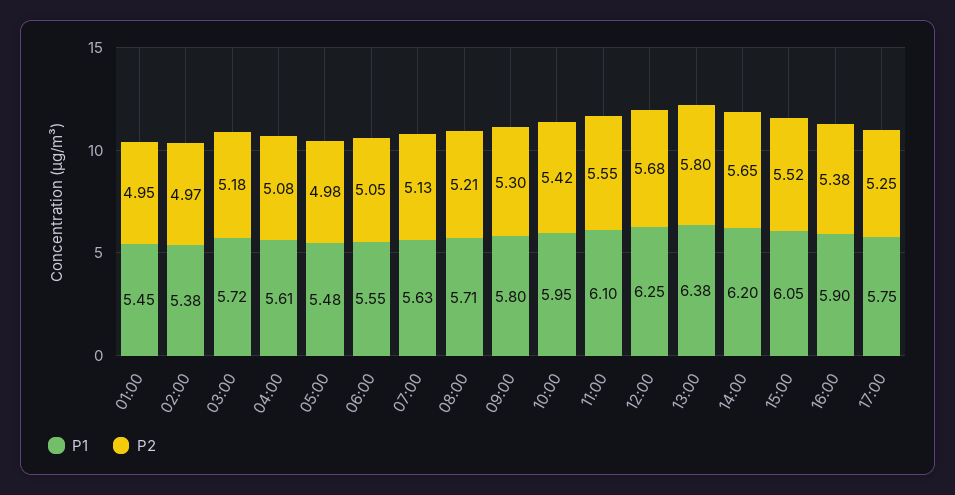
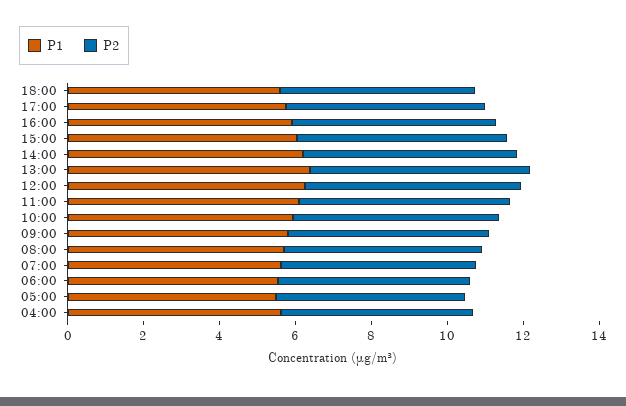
P1, 01:00: 5.45 -> none
P2, 01:00: 4.95 -> none
P1, 02:00: 5.38 -> none
P2, 02:00: 4.97 -> none
P1, 03:00: 5.72 -> none
P2, 03:00: 5.18 -> none
P1, 18:00: none -> 5.5
P2, 18:00: none -> 5

